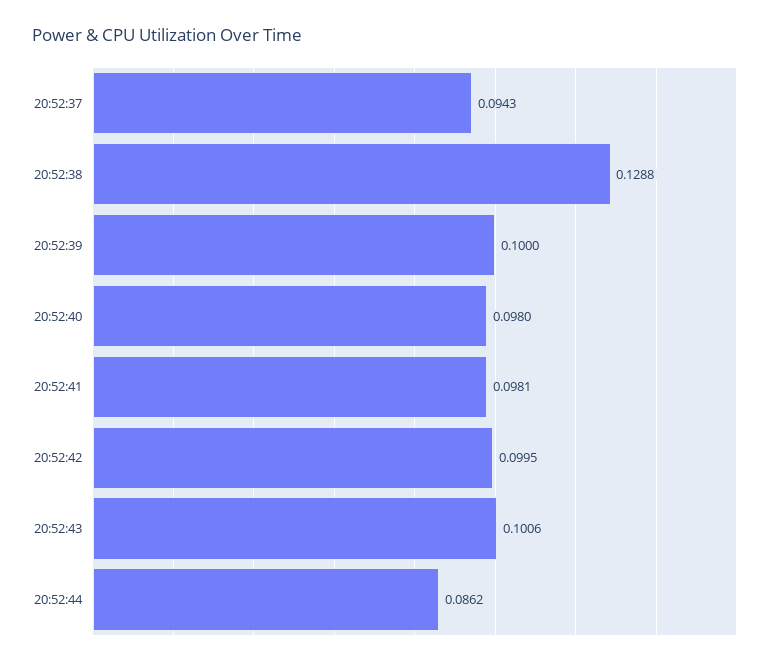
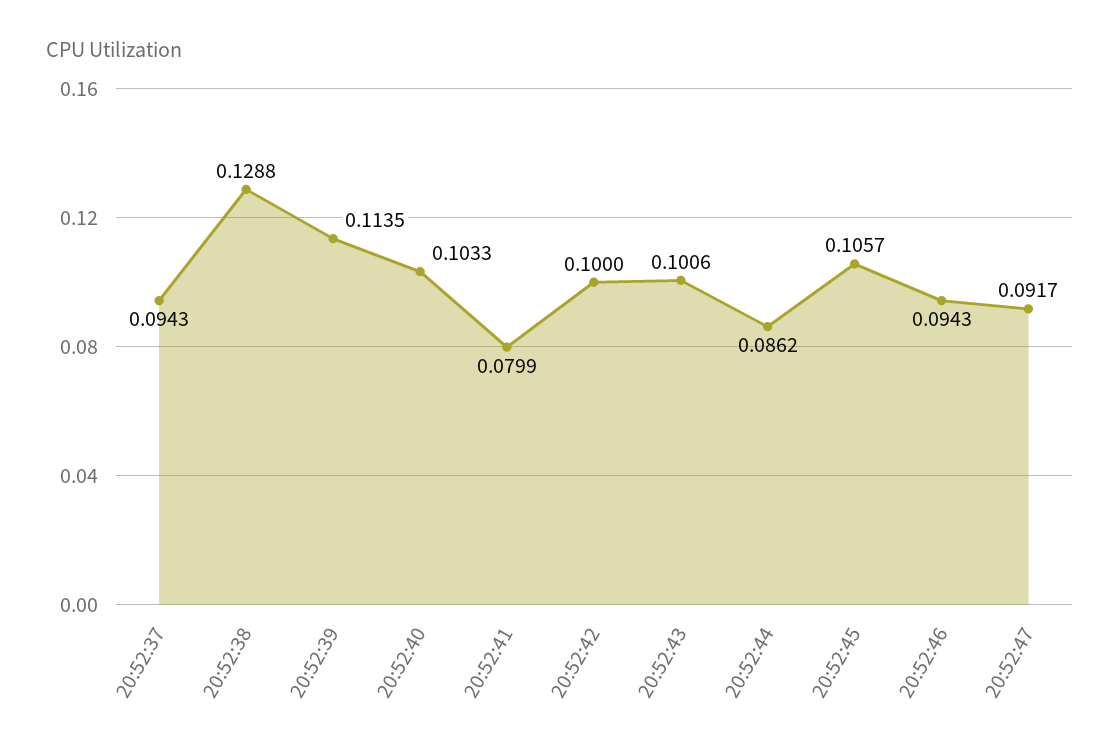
20:52:39: 0.1 -> 0.1135
20:52:40: 0.098 -> 0.1033
20:52:41: 0.0981 -> 0.0799
20:52:42: 0.0995 -> 0.1
20:52:45: none -> 0.1057
20:52:46: none -> 0.0943
20:52:47: none -> 0.0917

